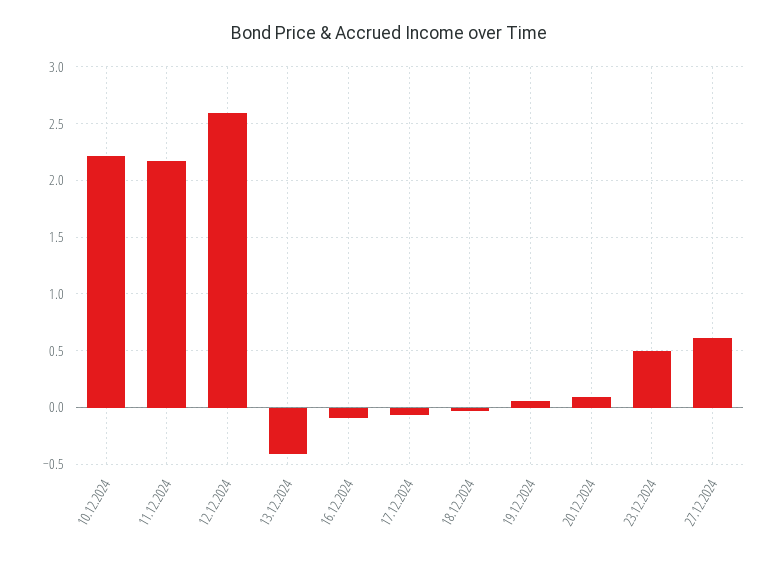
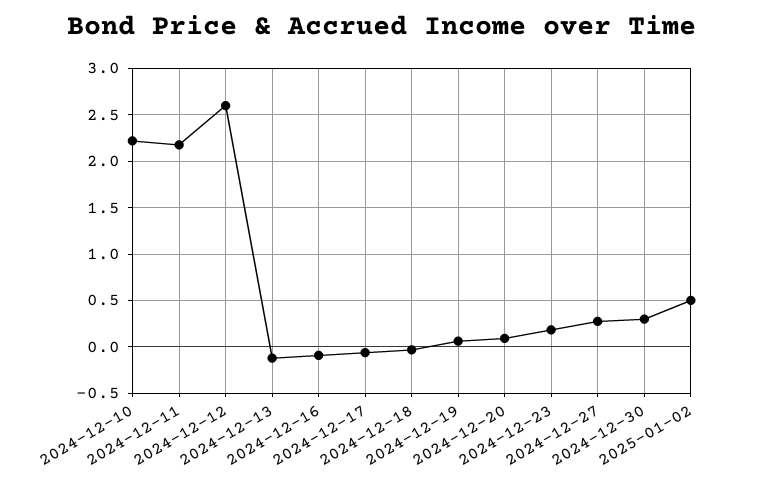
13.12.2024: -0.4 -> -0.1
23.12.2024: 0.5 -> 0.2
27.12.2024: 0.6 -> 0.3
2024-12-30: none -> 0.3
2025-01-02: none -> 0.5

